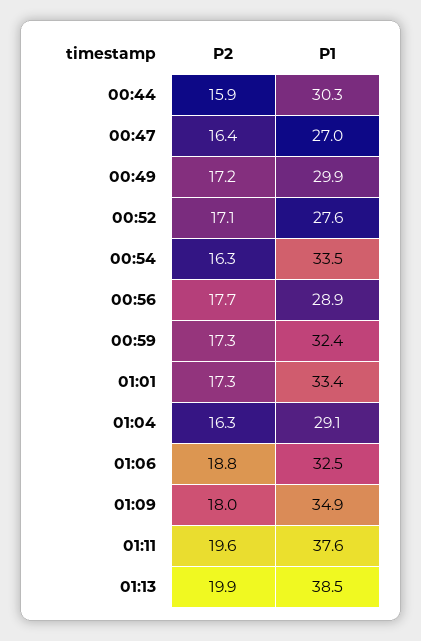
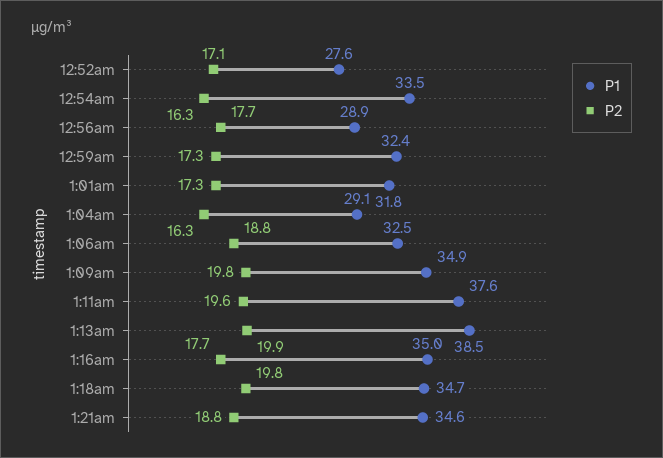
P2, 00:44: 15.9 -> none
P1, 00:44: 30.3 -> none
P2, 00:47: 16.4 -> none
P1, 00:47: 27 -> none
P2, 00:49: 17.2 -> none
P1, 00:49: 29.9 -> none
P1, 01:01: 33.4 -> 31.8
P2, 01:09: 18 -> 19.8
P1, 1:16am: none -> 35
P2, 1:16am: none -> 17.7
P1, 1:18am: none -> 34.7
P2, 1:18am: none -> 19.8
P1, 1:21am: none -> 34.6
P2, 1:21am: none -> 18.8

